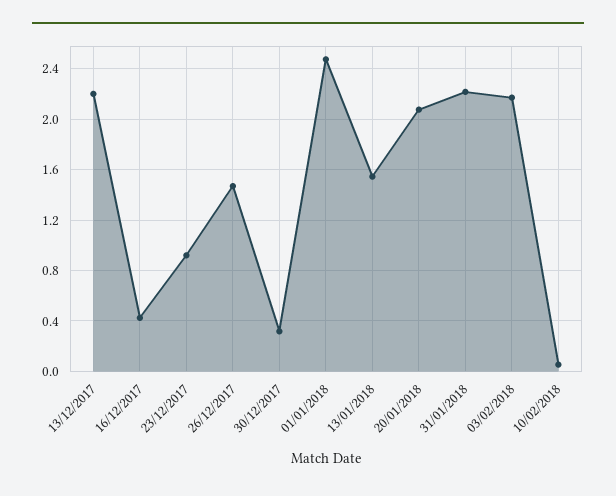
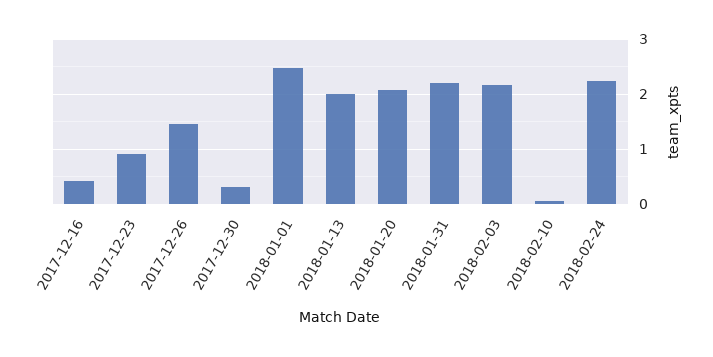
13/12/2017: 2.2 -> none
13/01/2018: 1.55 -> 2
2018-02-24: none -> 2.2

